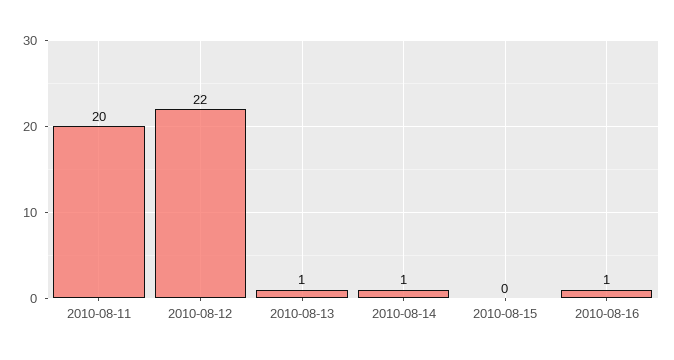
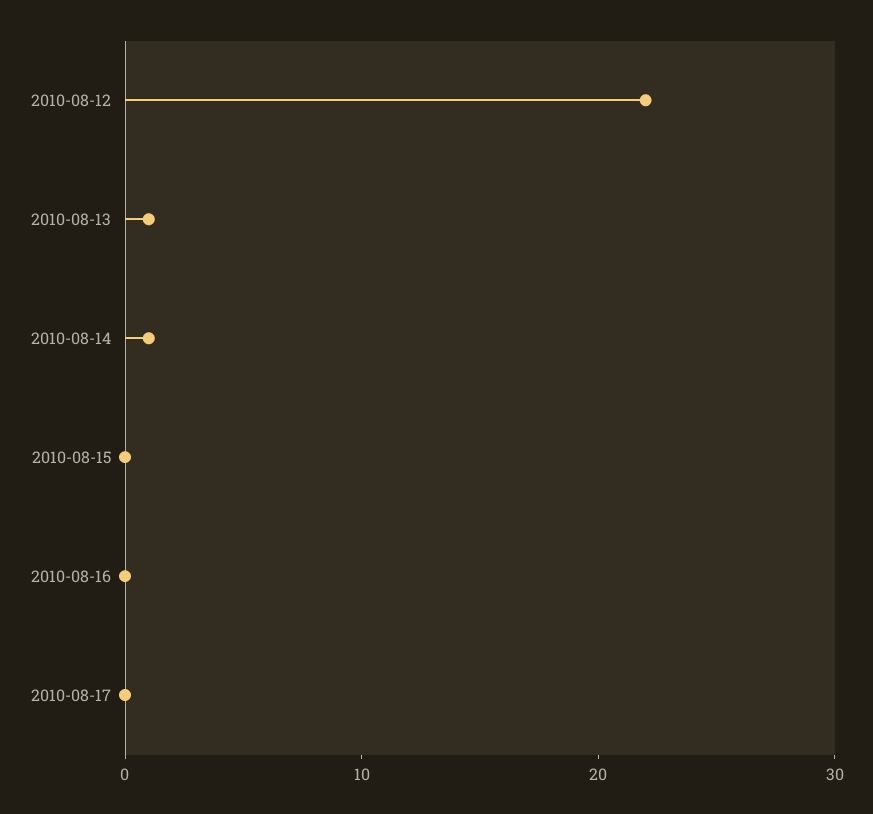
2010-08-11: 20 -> none
2010-08-16: 1 -> 0
2010-08-17: none -> 0

